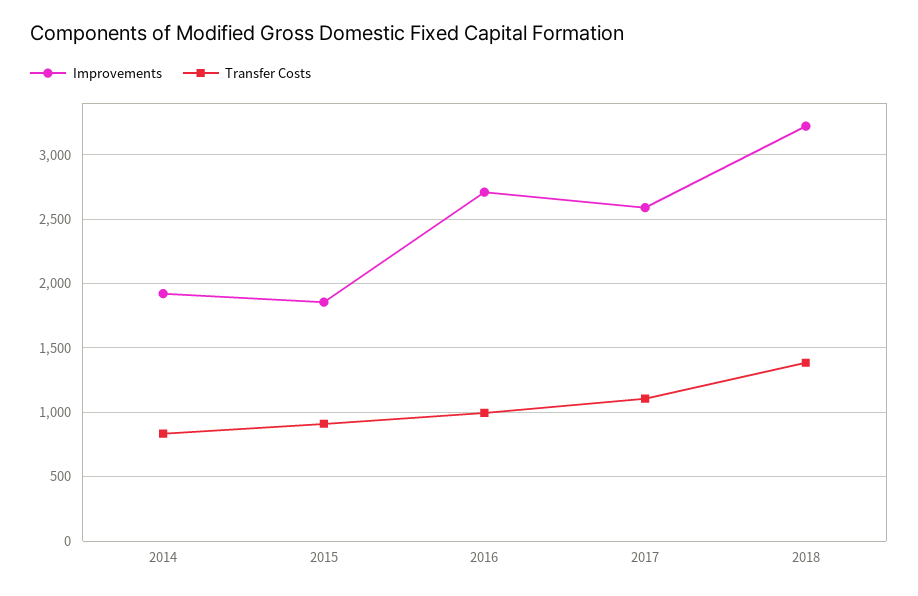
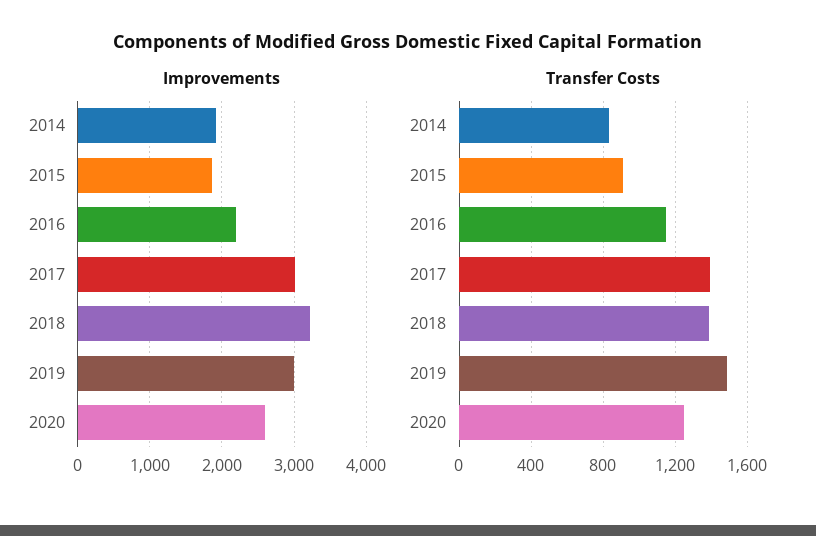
Improvements, 2016: 2700 -> 2200
Transfer Costs, 2016: 1000 -> 1150
Improvements, 2017: 2600 -> 3000
Transfer Costs, 2017: 1100 -> 1400
Improvements, 2019: none -> 3000
Improvements, 2020: none -> 2600
Transfer Costs, 2019: none -> 1500
Transfer Costs, 2020: none -> 1250

